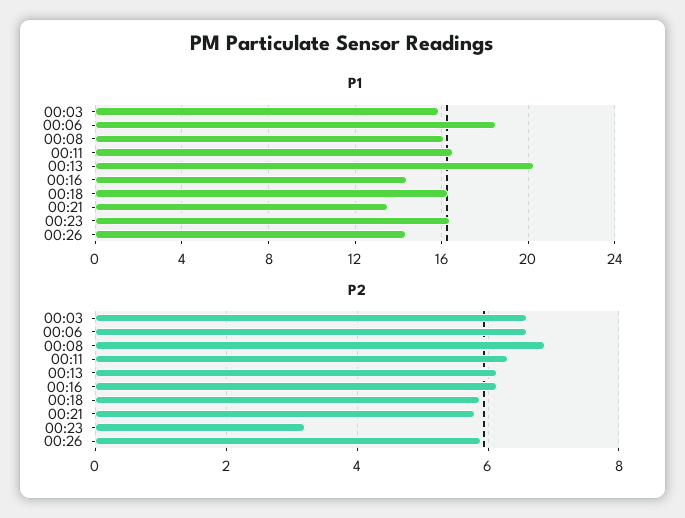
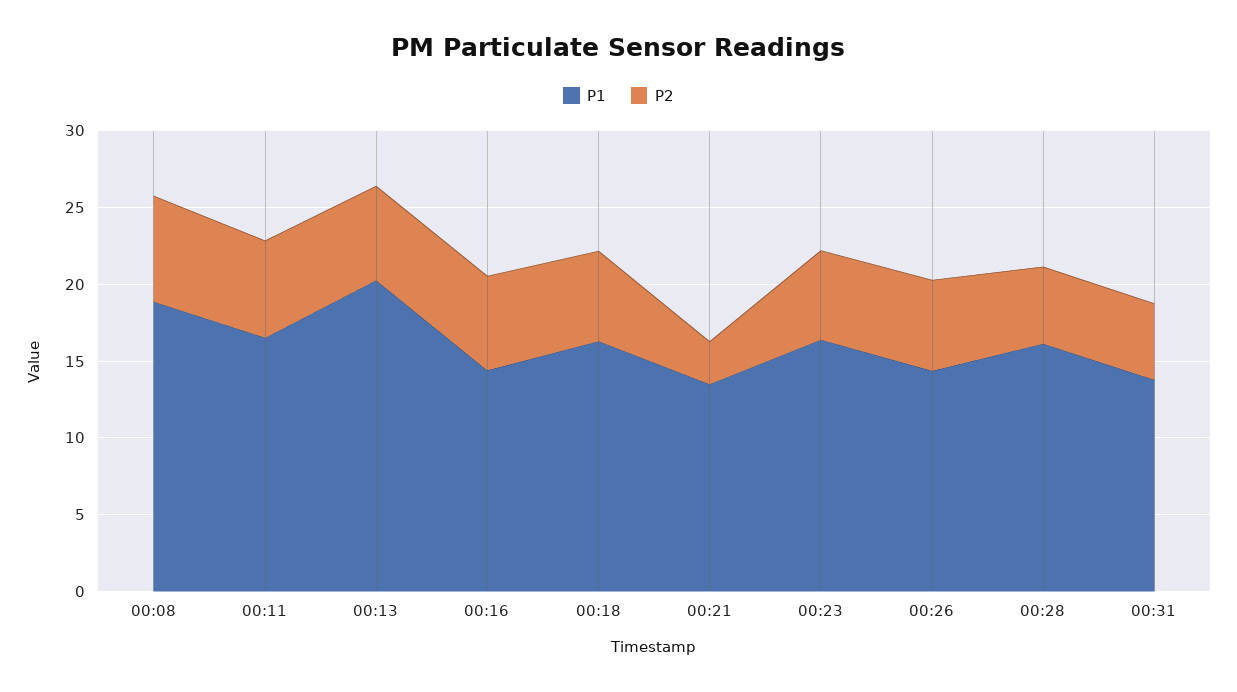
P1, 00:03: 16 -> none
P1, 00:06: 18.5 -> none
P1, 00:08: 16 -> 19
P2, 00:03: 6.6 -> none
P2, 00:06: 6.6 -> none
P2, 00:21: 5.8 -> 3
P2, 00:23: 3.2 -> 6
P1, 00:28: none -> 16
P2, 00:28: none -> 5
P1, 00:31: none -> 14
P2, 00:31: none -> 5

